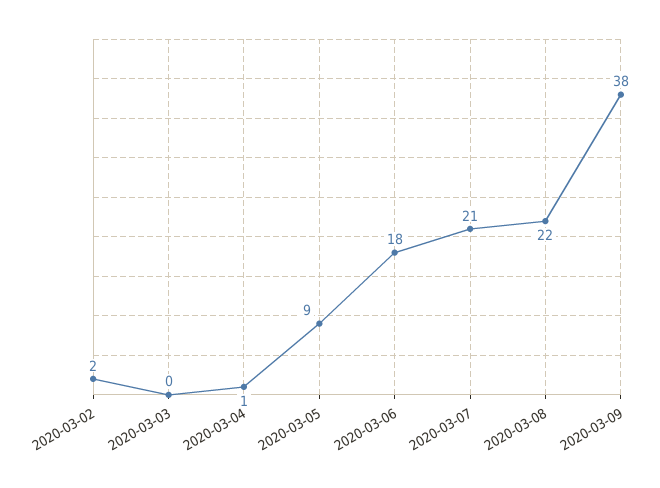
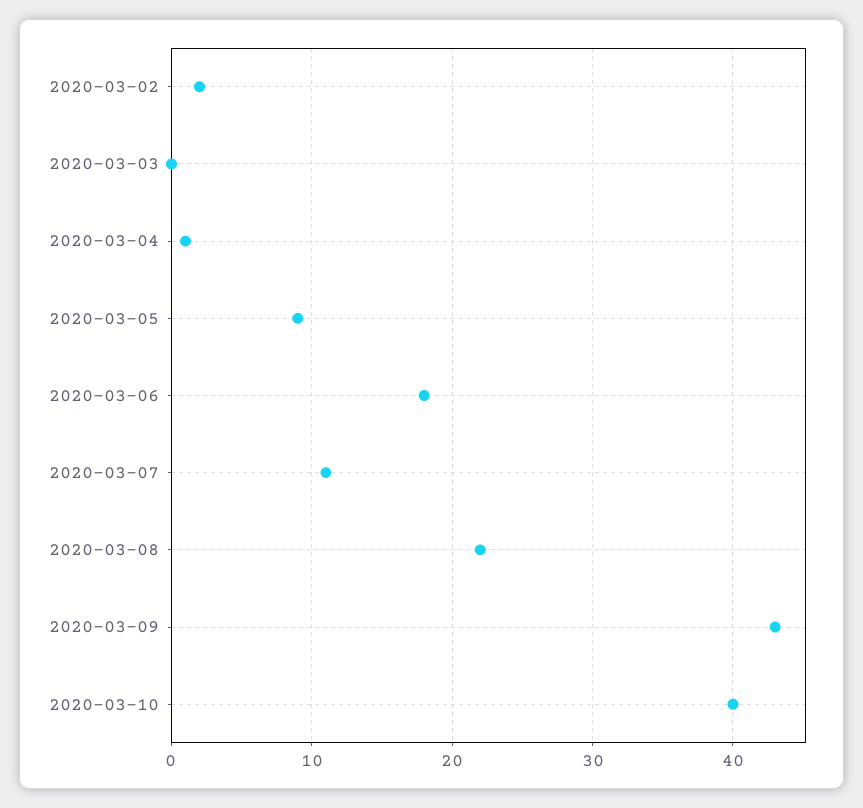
2020-03-07: 21 -> 11
2020-03-09: 38 -> 43
2020-03-10: none -> 40

